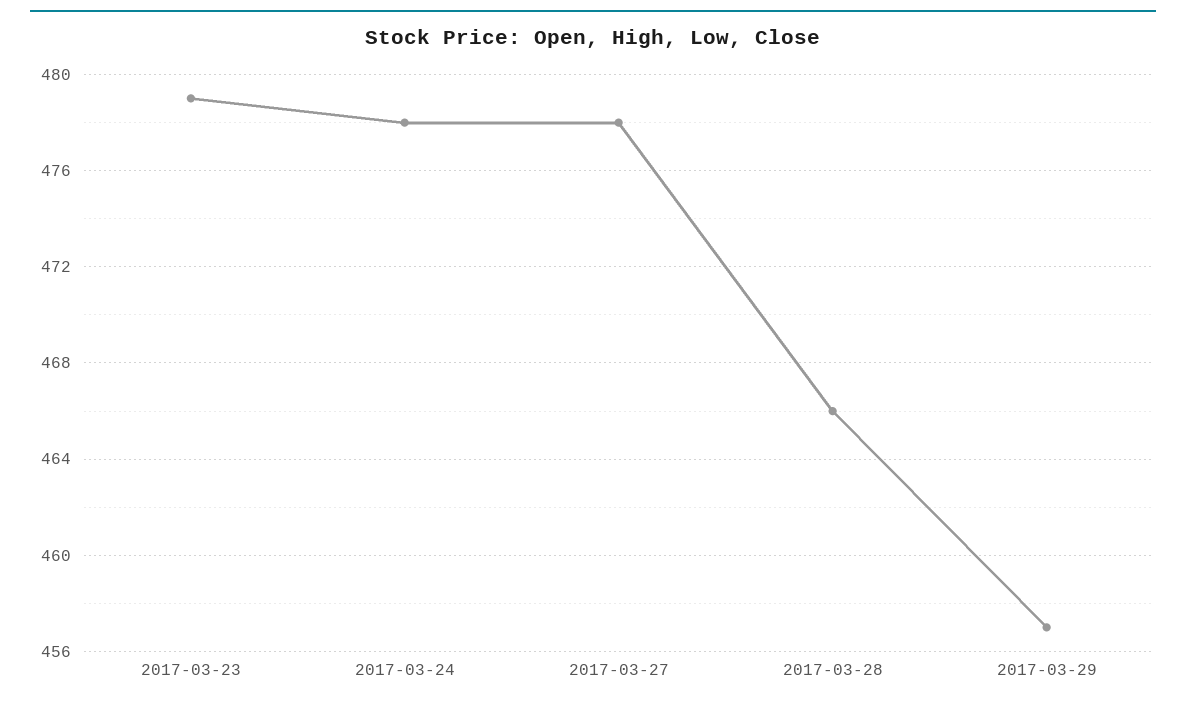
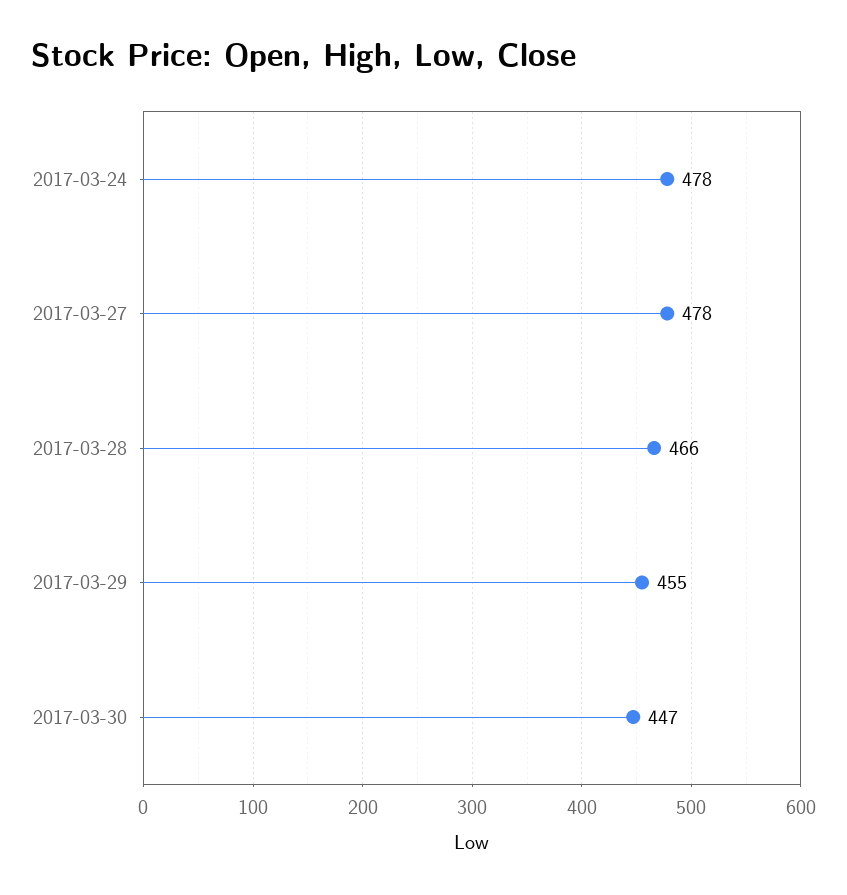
2017-03-23: 479 -> none
2017-03-29: 457 -> 455
2017-03-30: none -> 447

